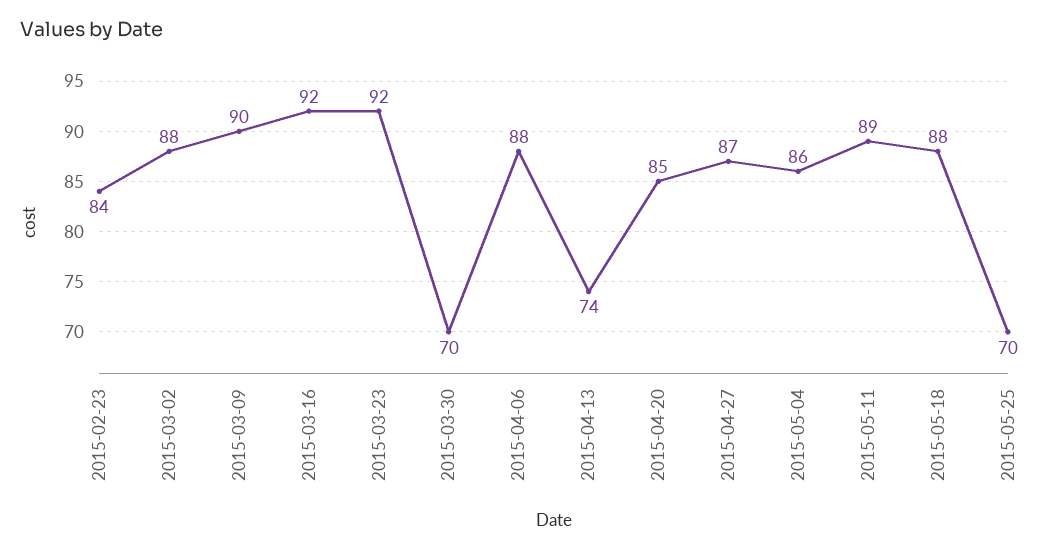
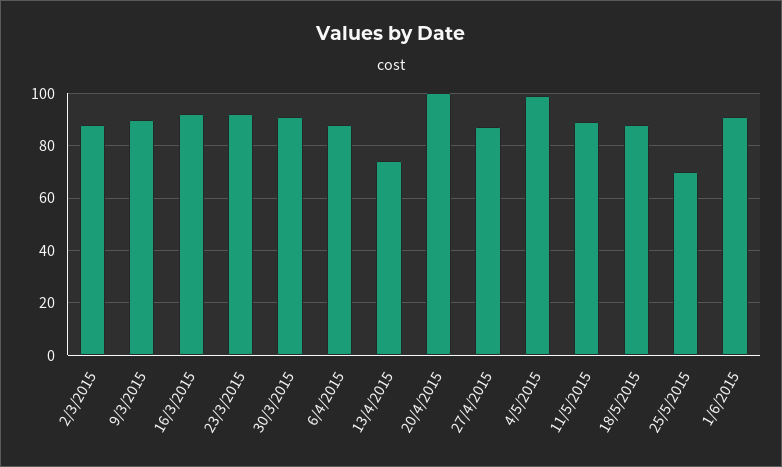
2015-02-23: 84 -> none
2015-03-30: 70 -> 90
2015-04-20: 85 -> 100
2015-05-04: 86 -> 100
1/6/2015: none -> 90

